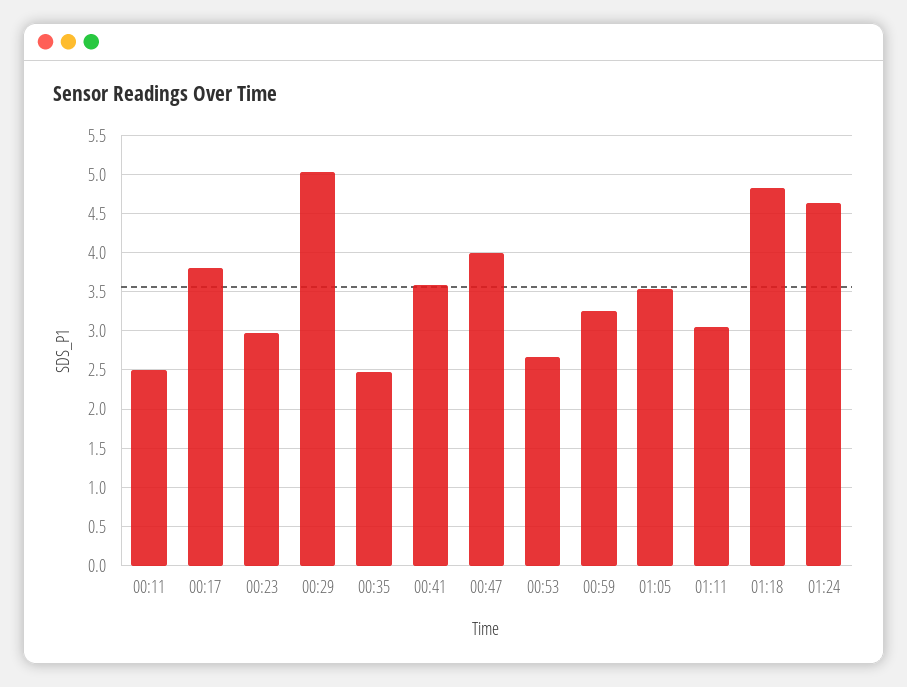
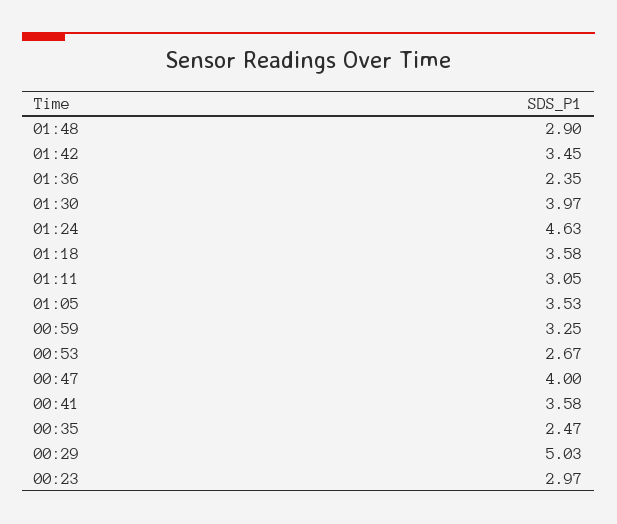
00:11: 2.5 -> none
00:17: 3.8 -> none
01:18: 4.8 -> 3.58
01:48: none -> 2.9
01:42: none -> 3.45
01:36: none -> 2.35
01:30: none -> 3.97

